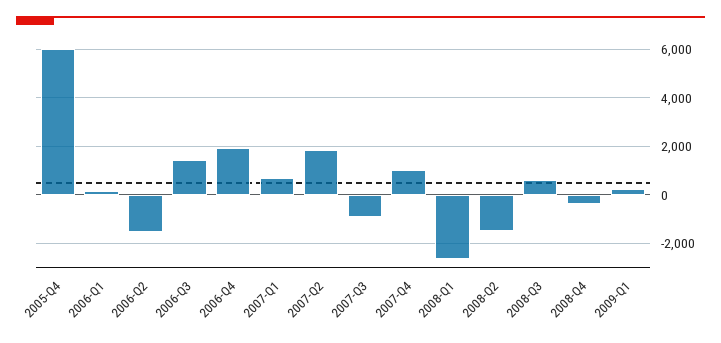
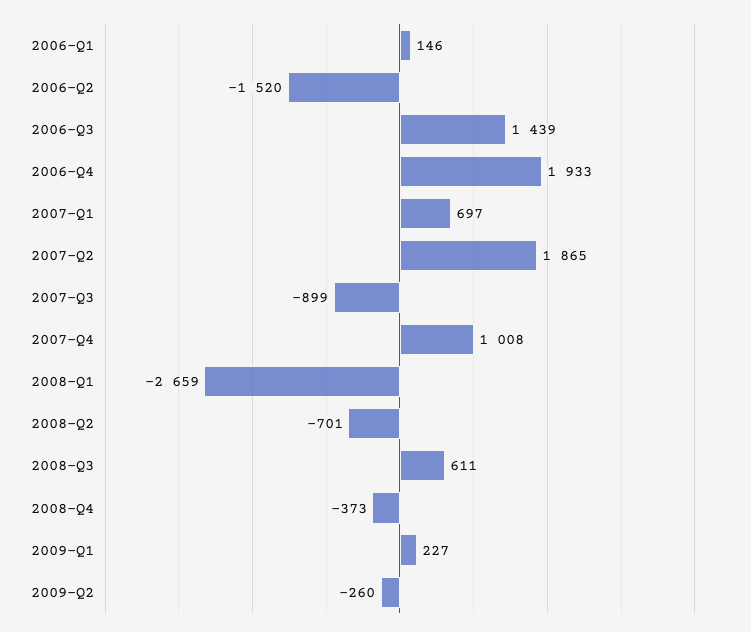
2005-Q4: 6000 -> none
2008-Q2: -1500 -> -701
2009-Q2: none -> -260

